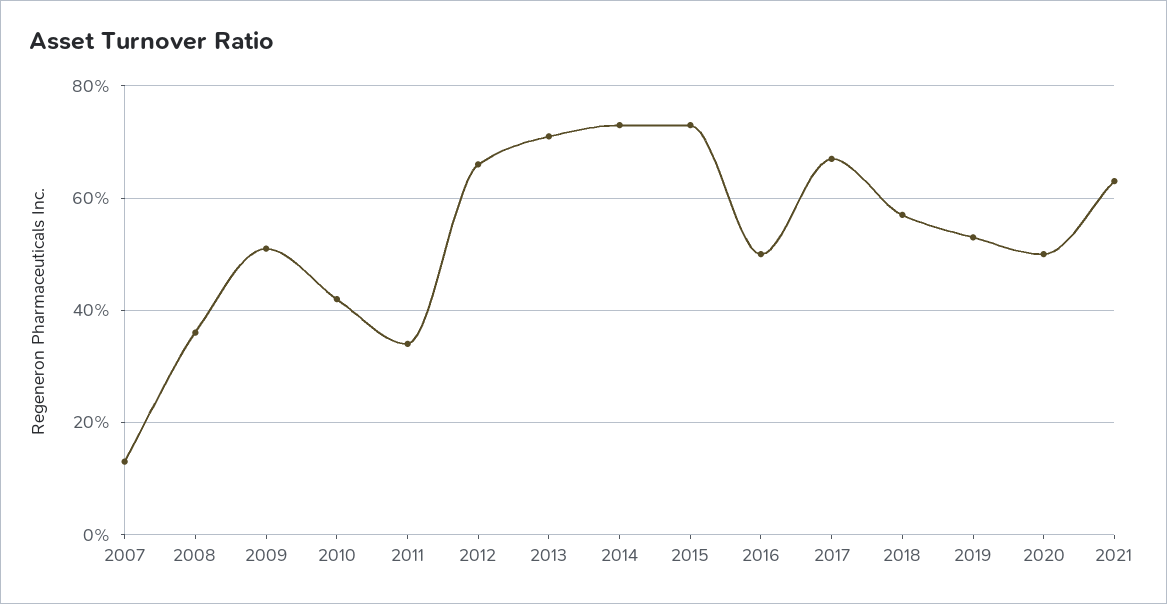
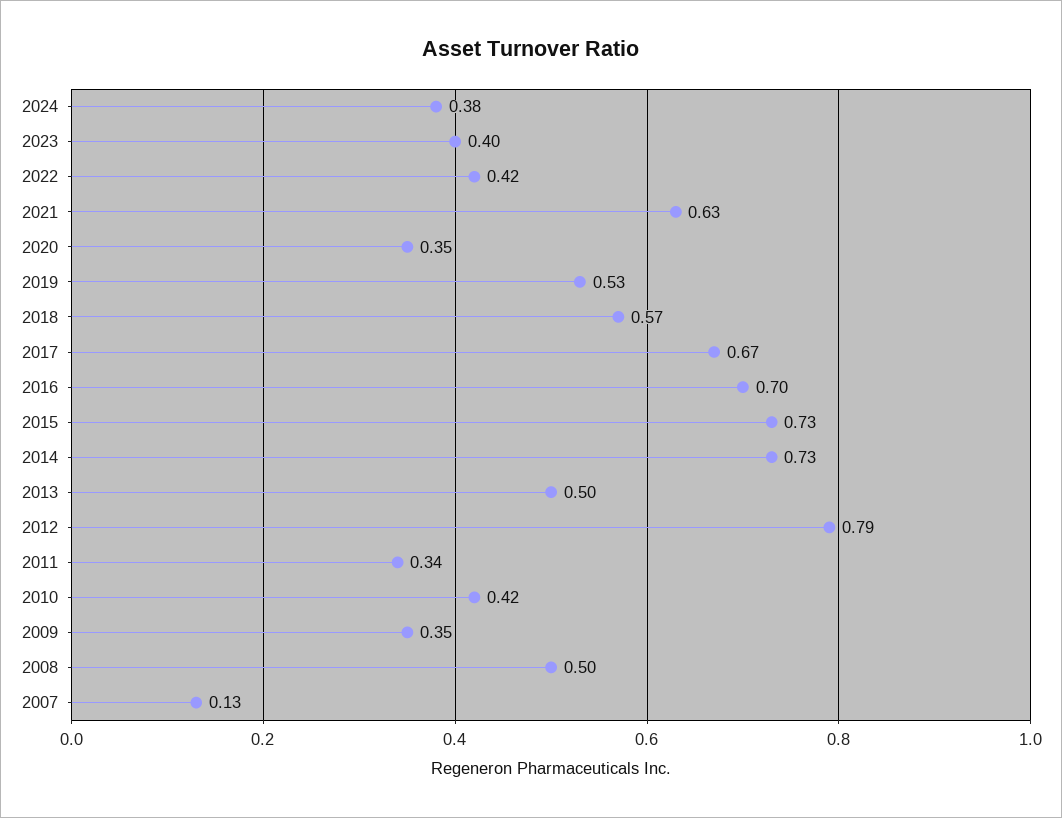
2008: 0.35 -> 0.5
2009: 0.5 -> 0.35
2012: 0.65 -> 0.79
2013: 0.7 -> 0.5
2016: 0.5 -> 0.7
2020: 0.5 -> 0.35
2024: none -> 0.38
2023: none -> 0.4
2022: none -> 0.42

